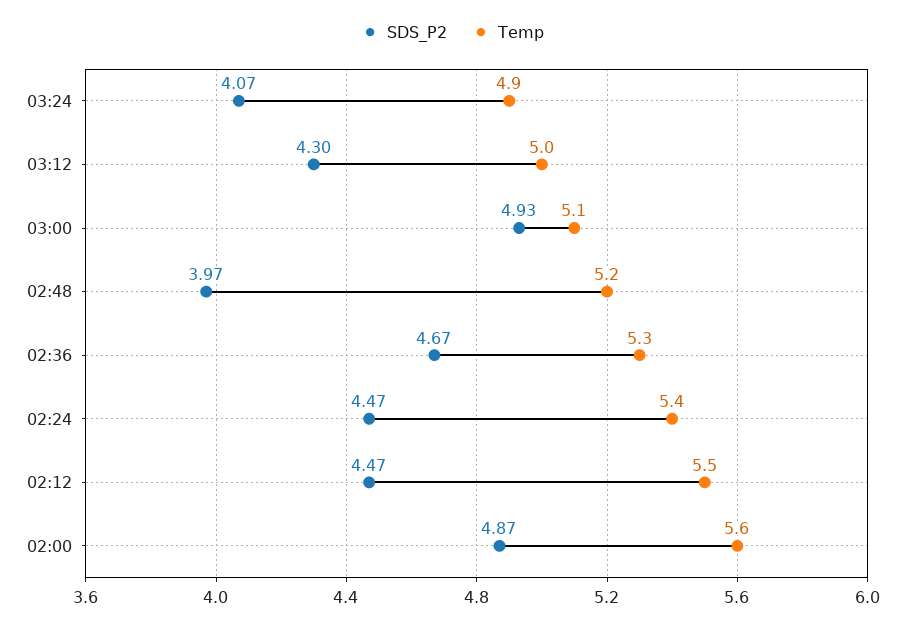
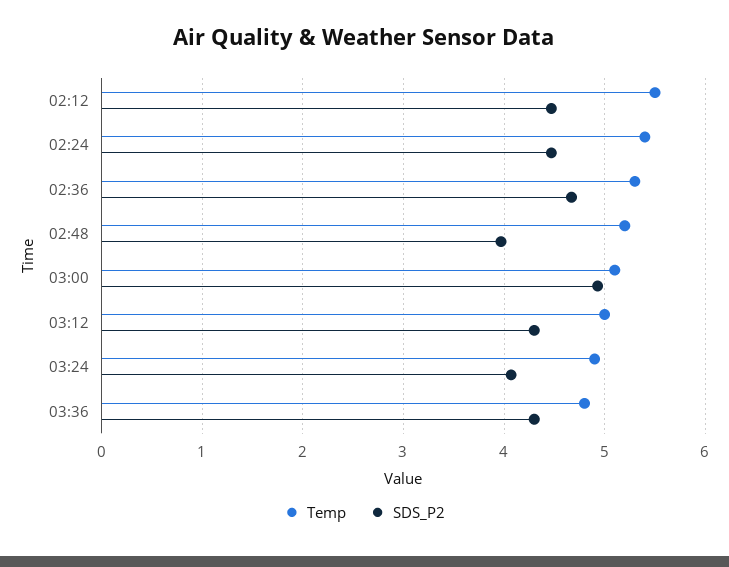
SDS_P2, 02:00: 4.87 -> none
Temp, 02:00: 5.6 -> none
Temp, 03:36: none -> 4.8
SDS_P2, 03:36: none -> 4.3

